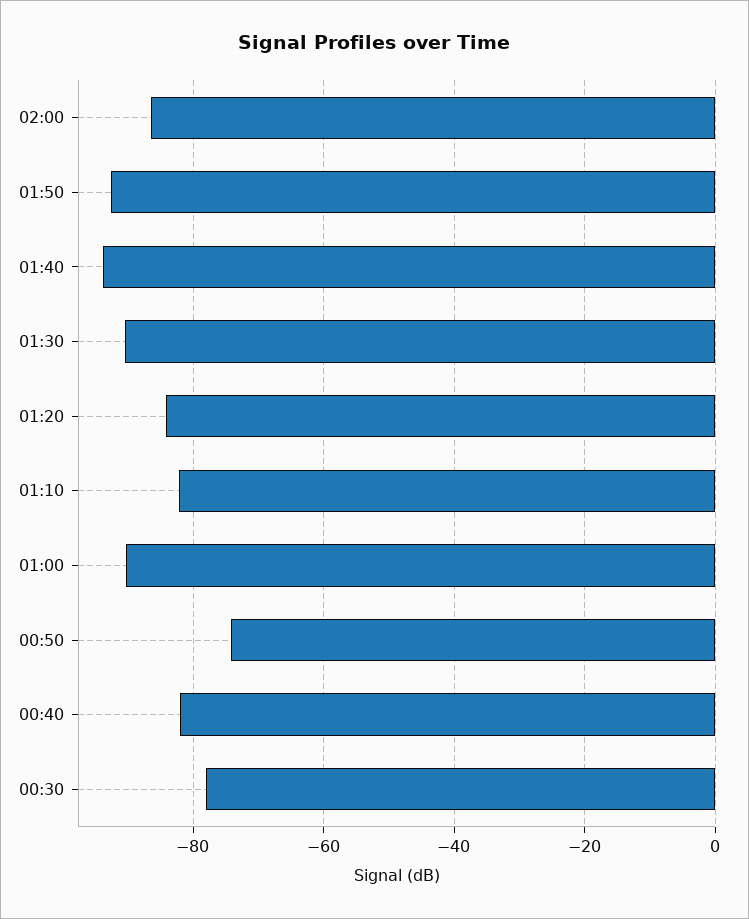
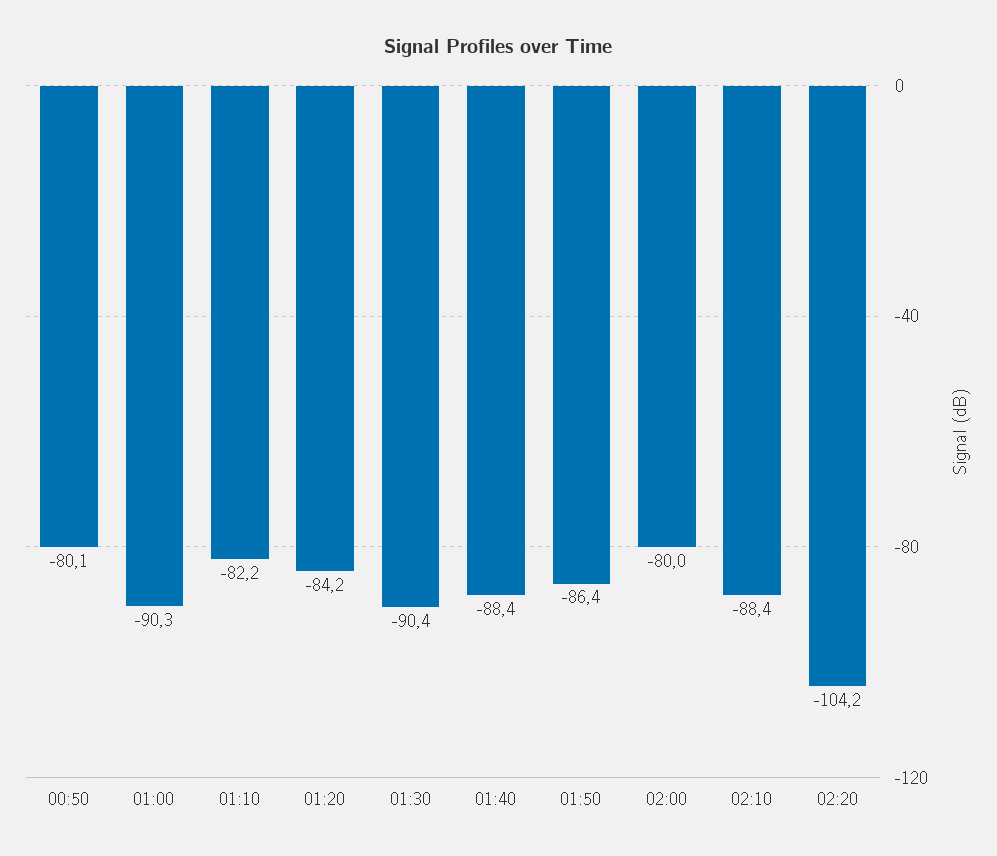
02:00: -86 -> -80
01:50: -92 -> -86.4
01:40: -94 -> -88.4
00:50: -74 -> -80.1
00:40: -82 -> none
00:30: -78 -> none
02:10: none -> -88.4
02:20: none -> -104.2

